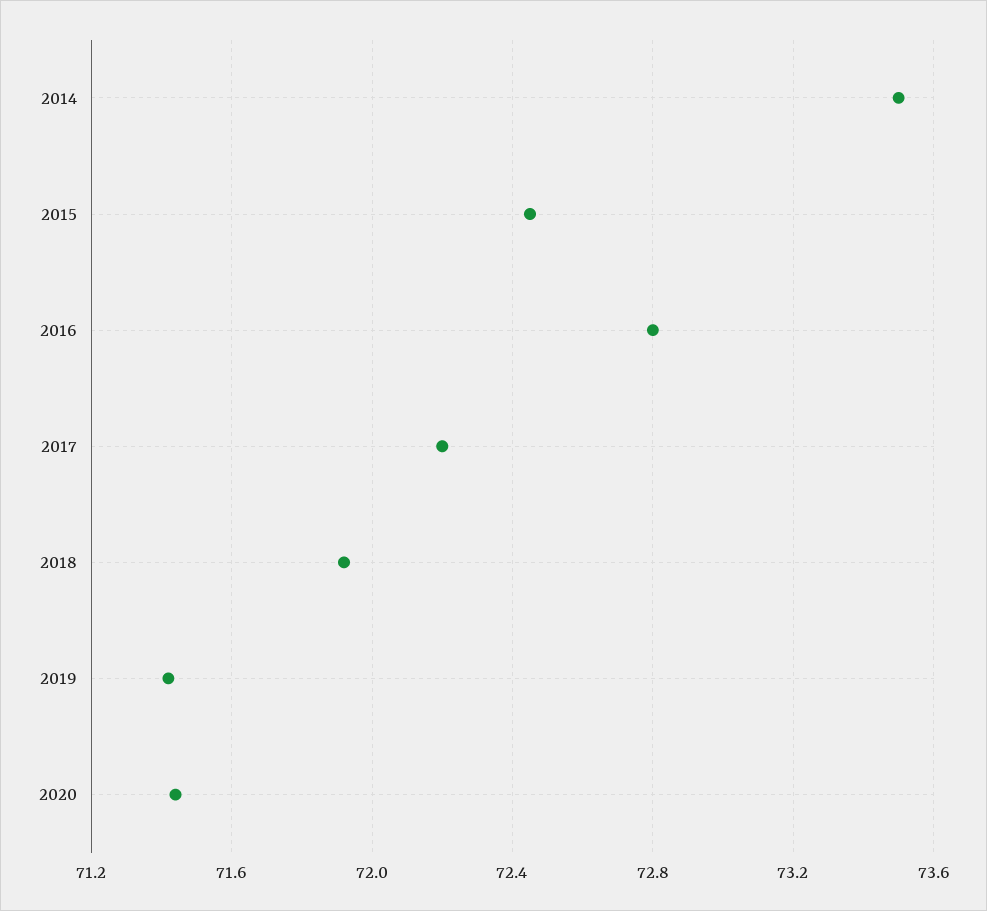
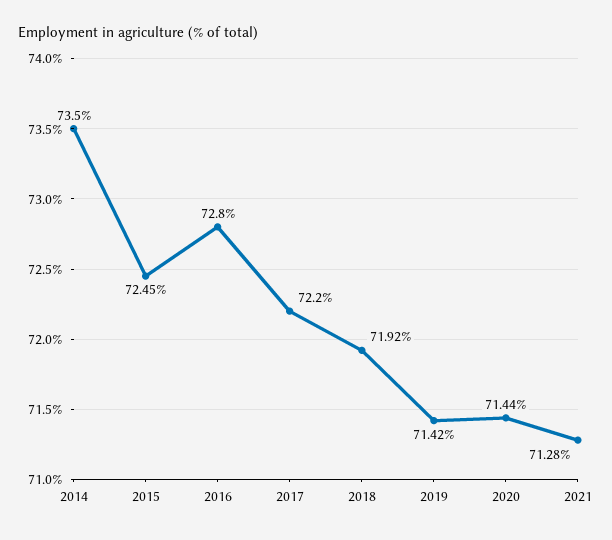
2021: none -> 71.28

